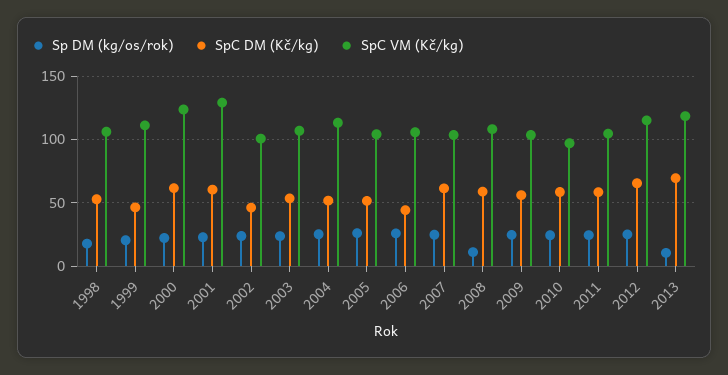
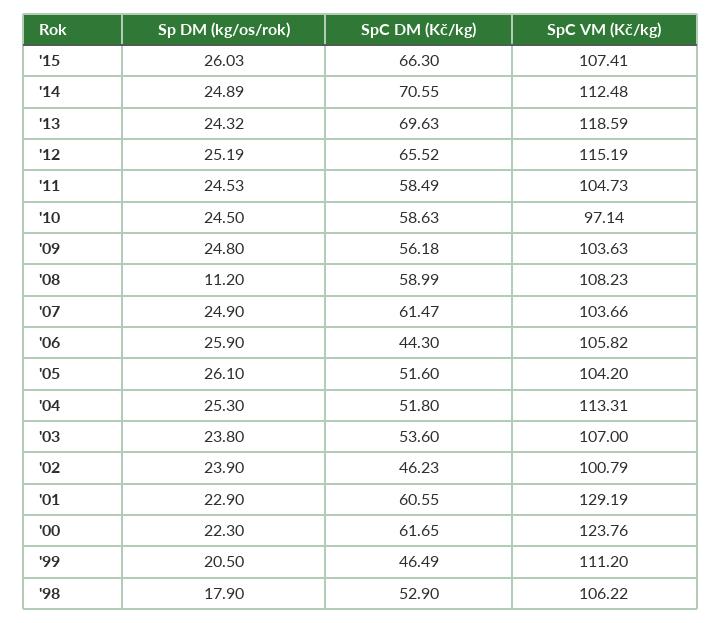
Sp DM (kg/os/rok), 2013: 10 -> 24.32
Sp DM (kg/os/rok), '15: none -> 26.03
SpC DM (Kč/kg), '15: none -> 66.3
SpC VM (Kč/kg), '15: none -> 107.41
Sp DM (kg/os/rok), '14: none -> 24.89
SpC DM (Kč/kg), '14: none -> 70.55
SpC VM (Kč/kg), '14: none -> 112.48

